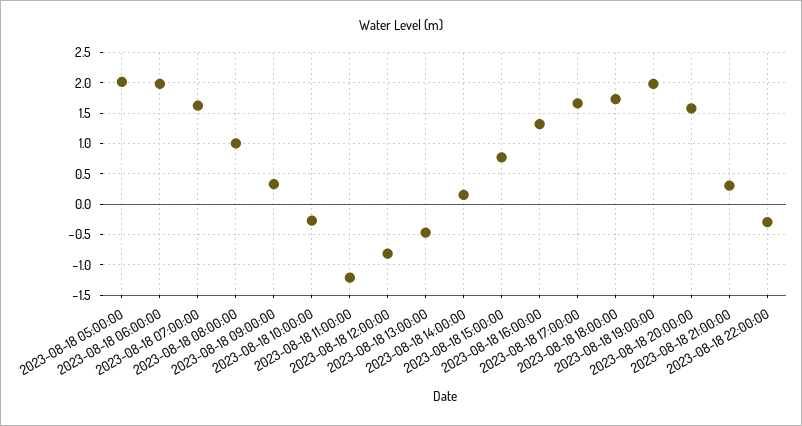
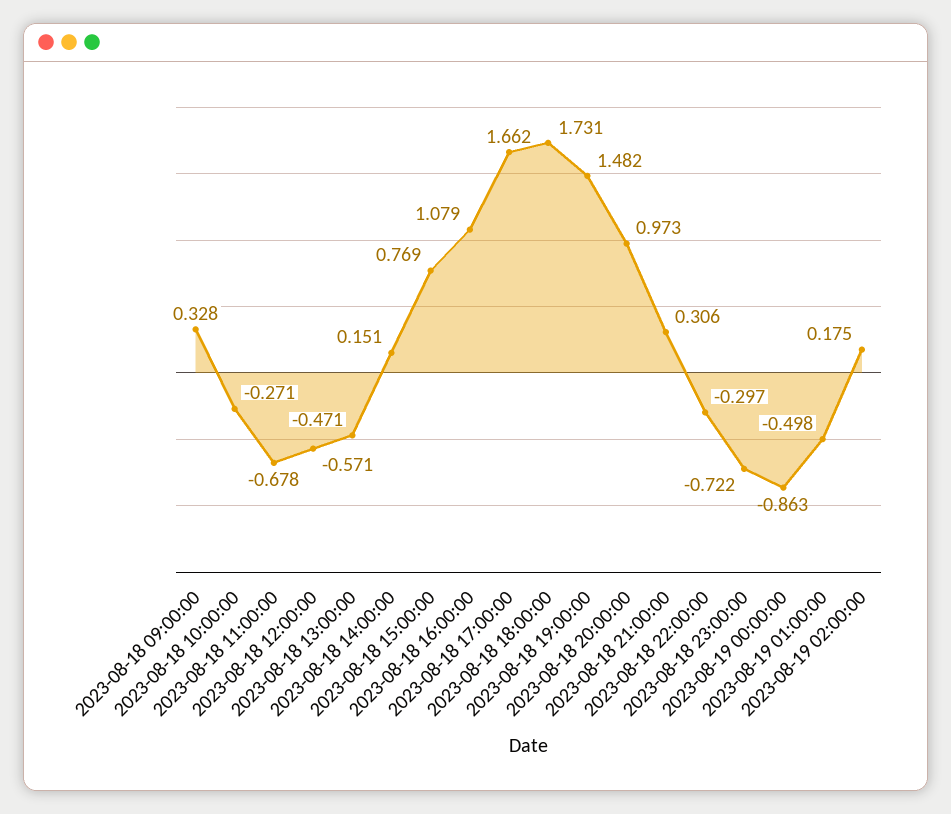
2023-08-18 05:00:00: 2 -> none
2023-08-18 06:00:00: 2 -> none
2023-08-18 07:00:00: 1.6 -> none
2023-08-18 08:00:00: 1 -> none
2023-08-18 11:00:00: -1.2 -> -0.678
2023-08-18 12:00:00: -0.8 -> -0.571
2023-08-18 16:00:00: 1.3 -> 1.079
2023-08-18 19:00:00: 2 -> 1.482
2023-08-18 20:00:00: 1.6 -> 0.973
2023-08-18 23:00:00: none -> -0.722
2023-08-19 00:00:00: none -> -0.863
2023-08-19 01:00:00: none -> -0.498
2023-08-19 02:00:00: none -> 0.175

